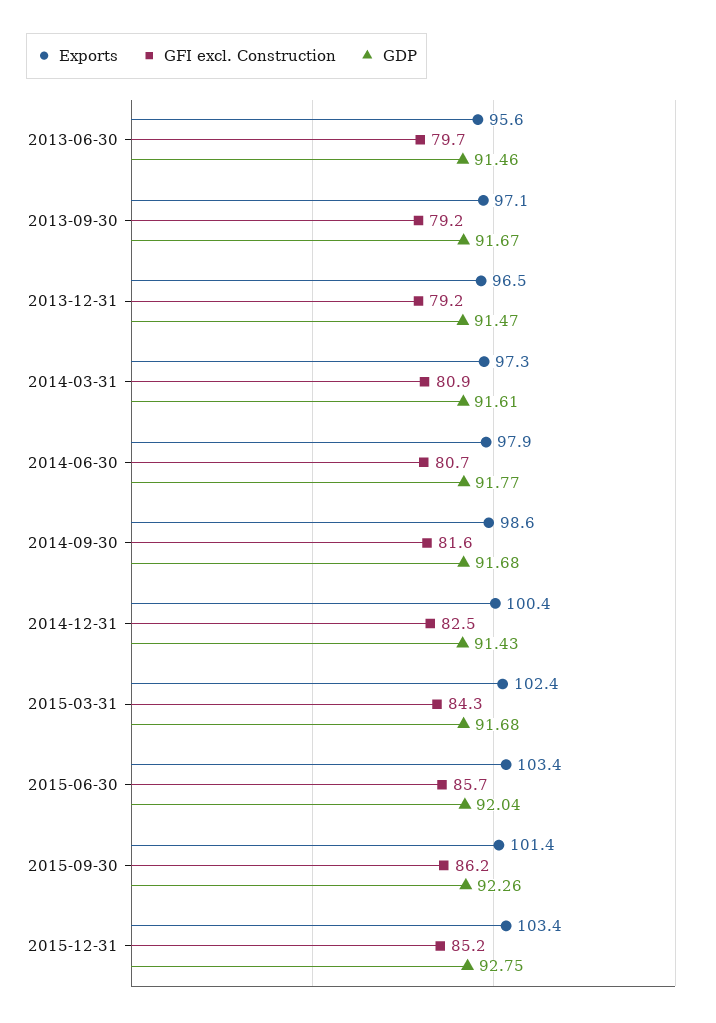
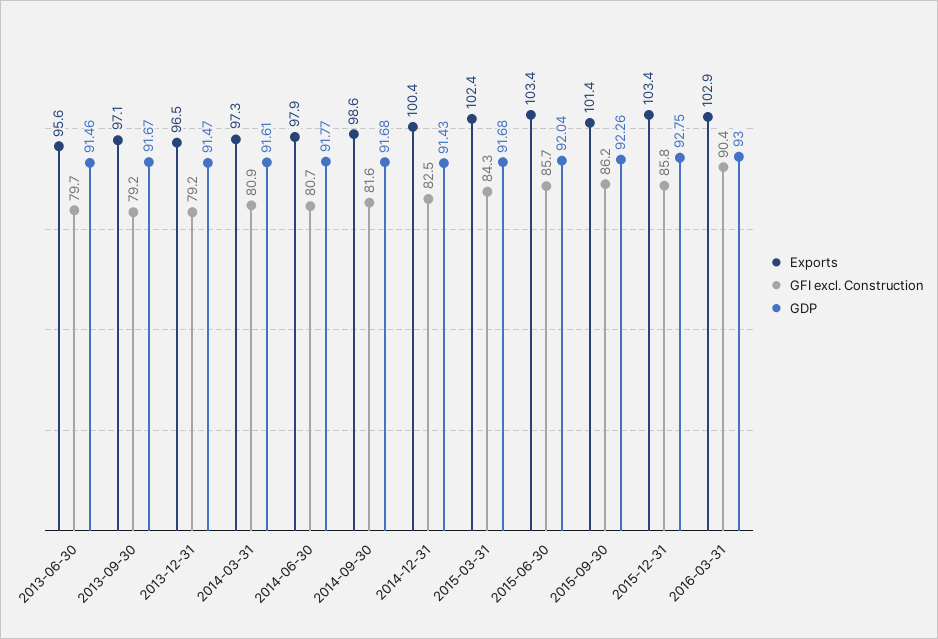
GFI excl. Construction, 2015-12-31: 85.2 -> 85.8
Exports, 2016-03-31: none -> 102.9
GFI excl. Construction, 2016-03-31: none -> 90.4
GDP, 2016-03-31: none -> 93

